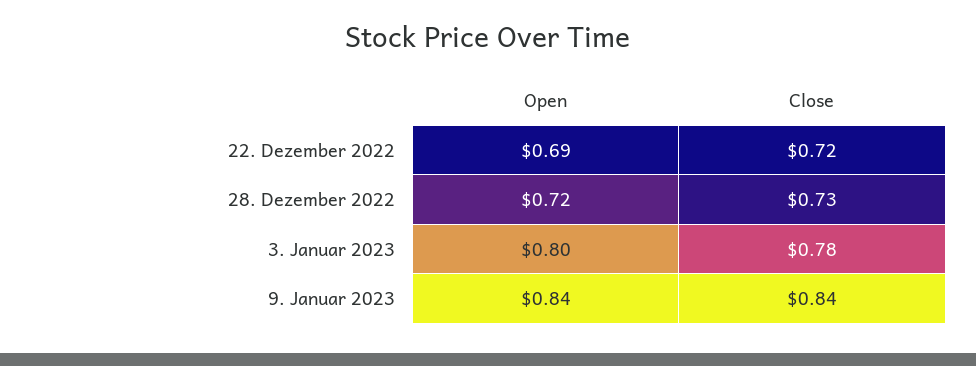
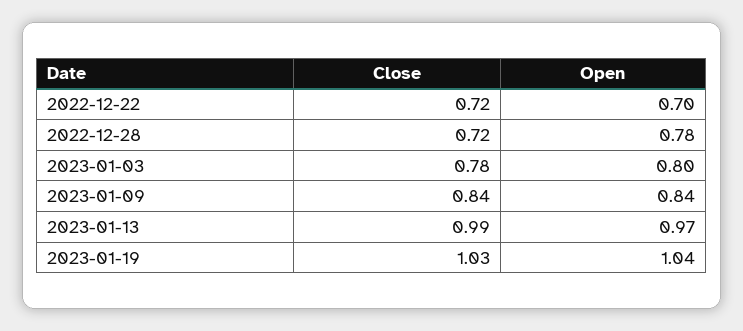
Open, 22. Dezember 2022: 0.69 -> 0.7
Open, 28. Dezember 2022: 0.72 -> 0.78
Close, 28. Dezember 2022: 0.73 -> 0.72
Close, 2023-01-13: none -> 0.99
Open, 2023-01-13: none -> 0.97
Close, 2023-01-19: none -> 1.03
Open, 2023-01-19: none -> 1.04

